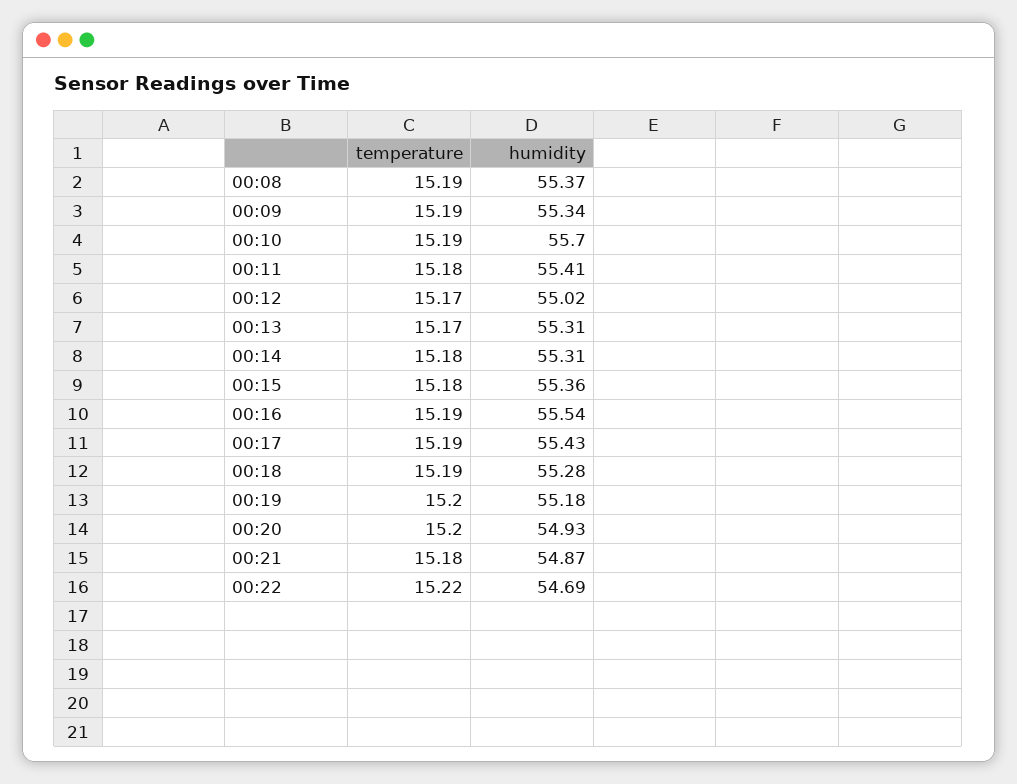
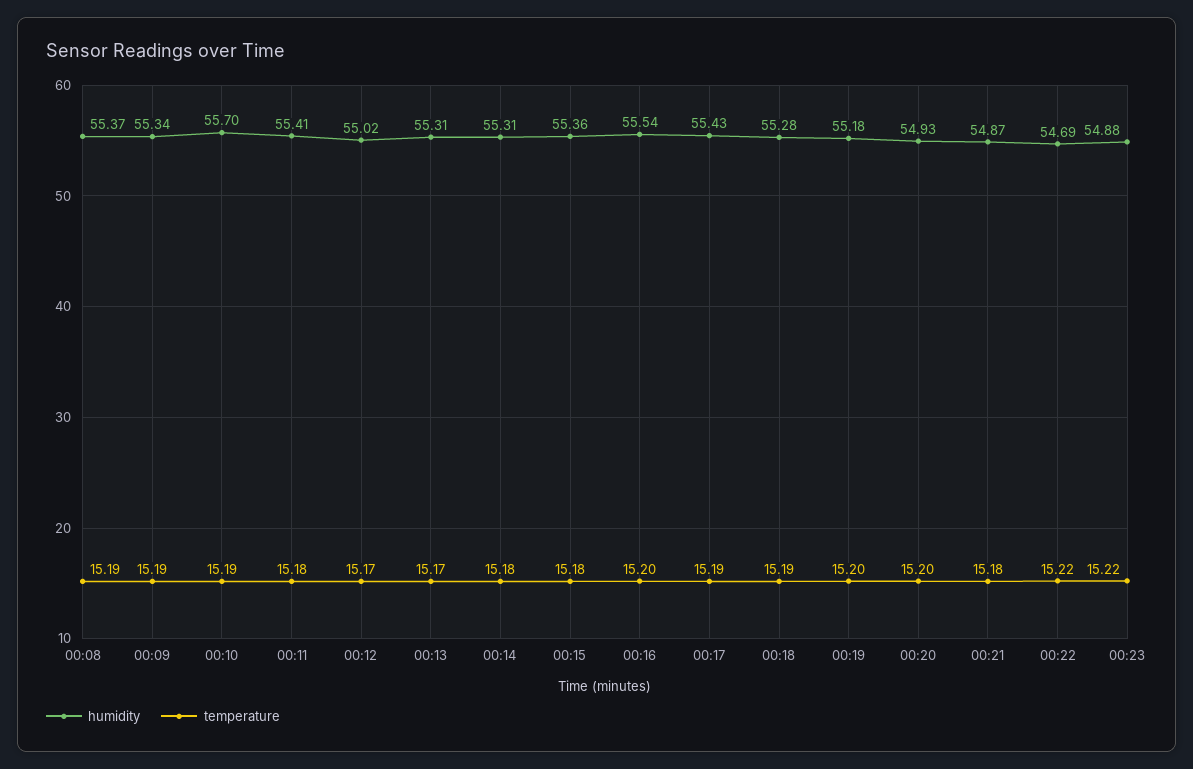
temperature, 00:16: 15.19 -> 15.2
humidity, 00:23: none -> 54.88
temperature, 00:23: none -> 15.22

